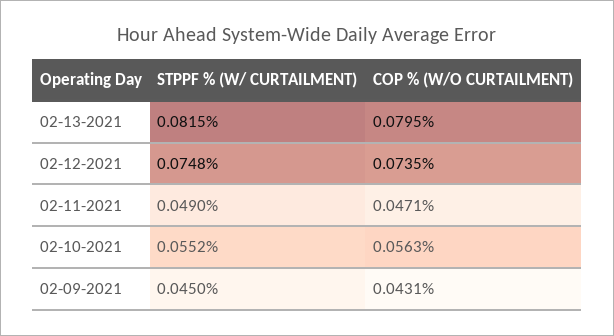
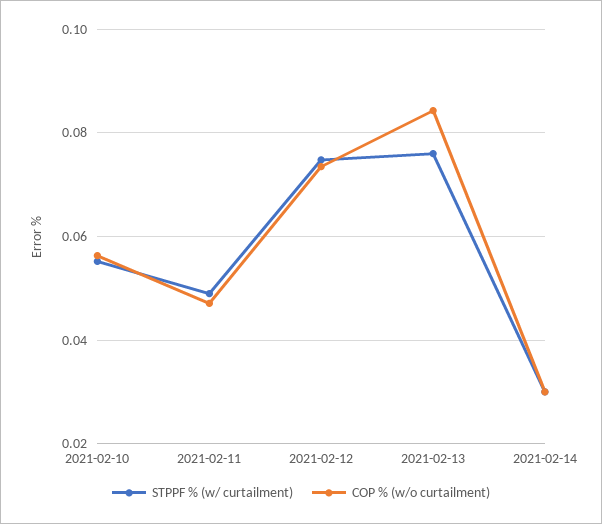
STPPF % (W/ CURTAILMENT), 02-13-2021: 0.0815 -> 0.076
COP % (W/O CURTAILMENT), 02-13-2021: 0.0795 -> 0.084
STPPF % (W/ CURTAILMENT), 02-09-2021: 0.045 -> none
COP % (W/O CURTAILMENT), 02-09-2021: 0.0431 -> none
STPPF % (W/ CURTAILMENT), 2021-02-14: none -> 0.03
COP % (W/O CURTAILMENT), 2021-02-14: none -> 0.03

